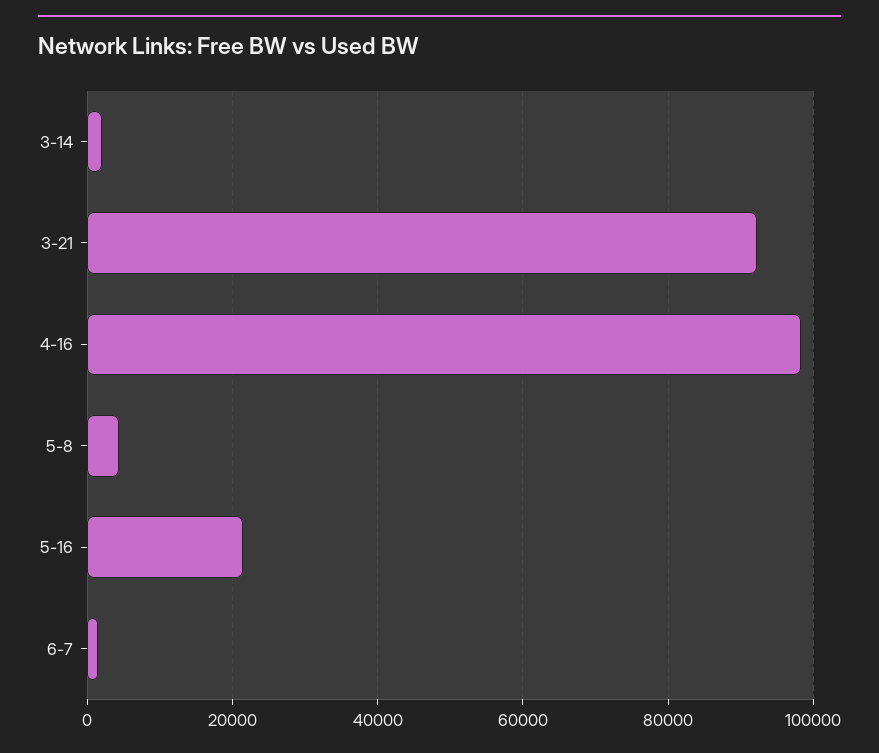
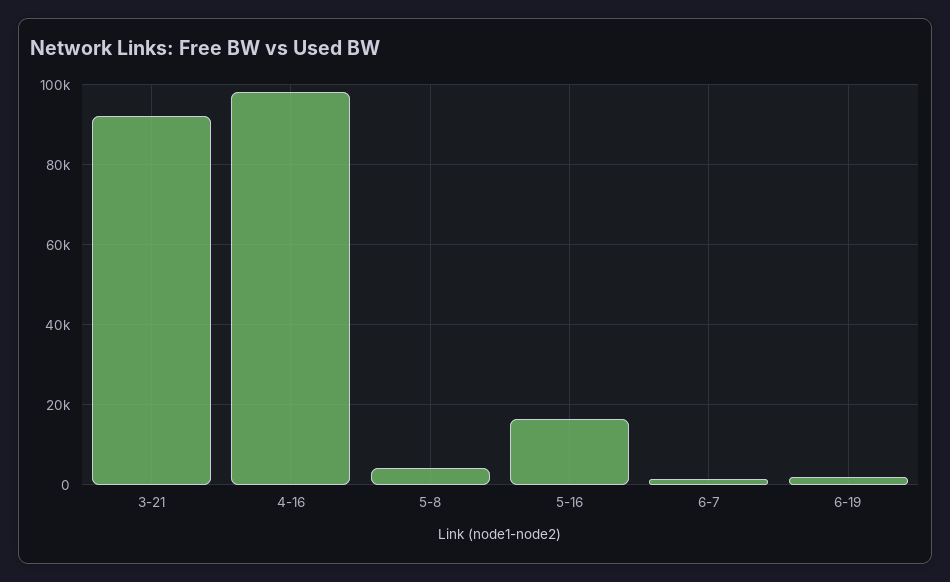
3-14: 2000 -> none
5-16: 22000 -> 16000
6-19: none -> 2000

